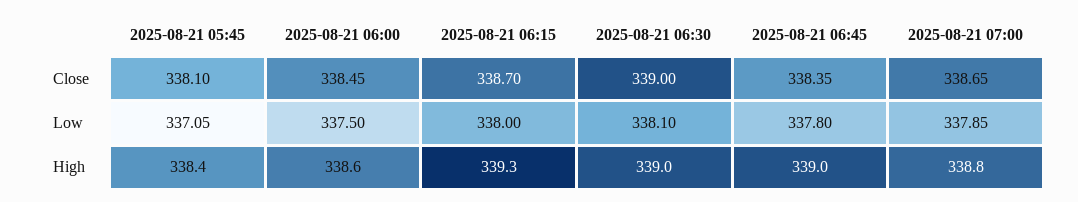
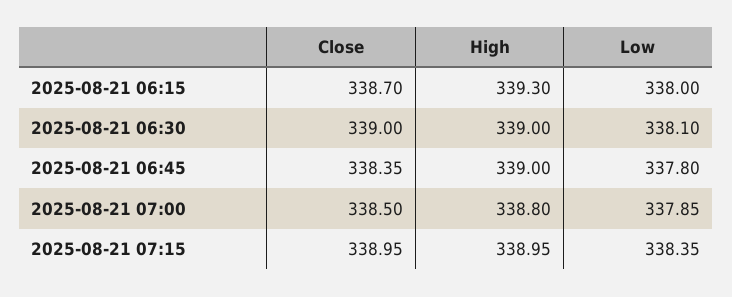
2025-08-21 05:45, Close: 338.1 -> none
2025-08-21 06:00, Close: 338.45 -> none
2025-08-21 07:00, Close: 338.65 -> 338.5
2025-08-21 05:45, Low: 337.05 -> none
2025-08-21 06:00, Low: 337.5 -> none
2025-08-21 05:45, High: 338.4 -> none
2025-08-21 06:00, High: 338.6 -> none
2025-08-21 07:15, Close: none -> 338.95
2025-08-21 07:15, High: none -> 338.95
2025-08-21 07:15, Low: none -> 338.35

